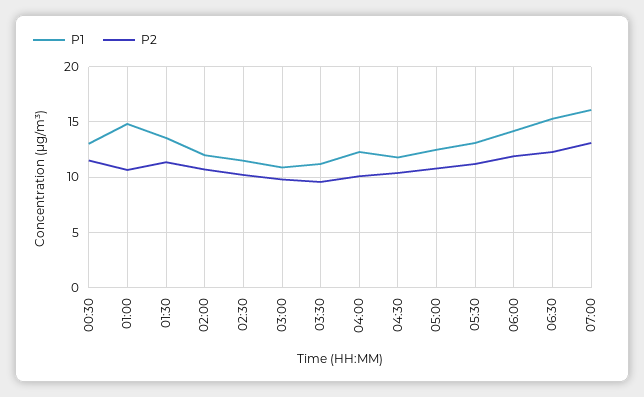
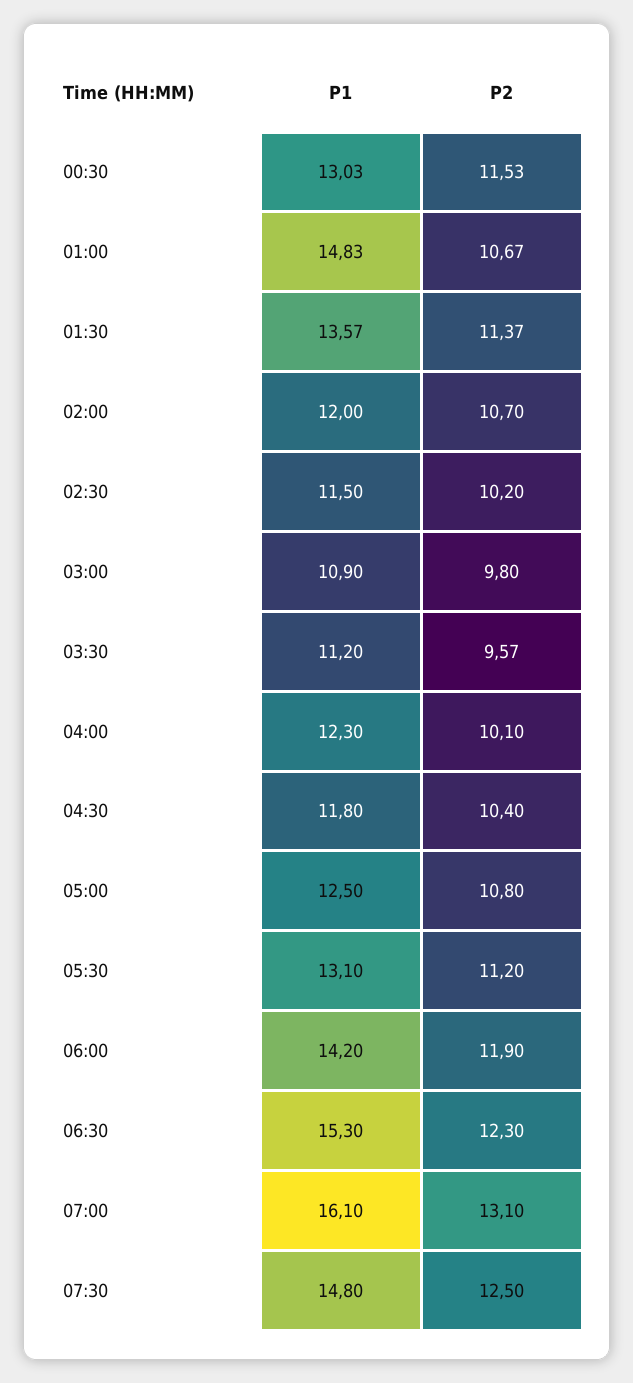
P1, 07:30: none -> 14.8
P2, 07:30: none -> 12.5

